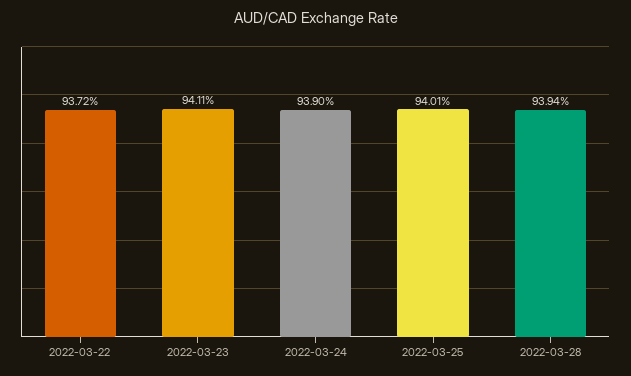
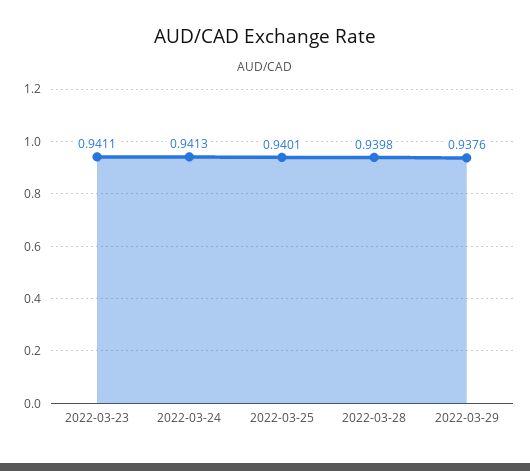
2022-03-22: 0.9372 -> none
2022-03-24: 0.939 -> 0.9413
2022-03-28: 0.9394 -> 0.9398
2022-03-29: none -> 0.9376

